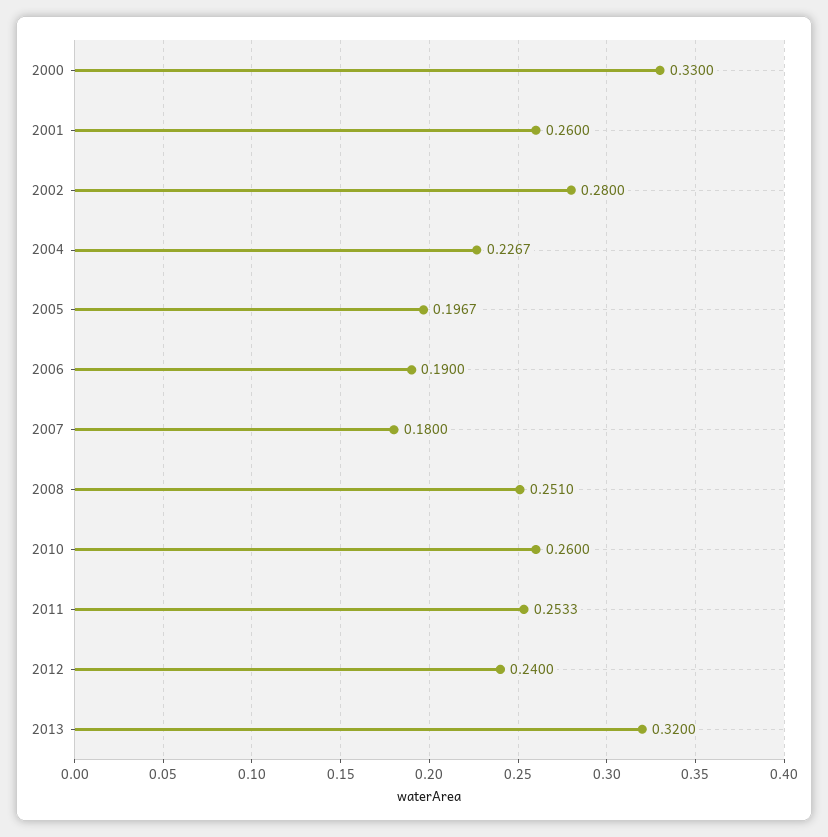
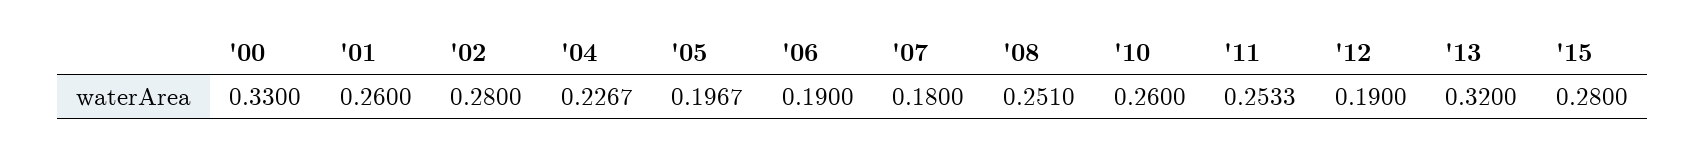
2012: 0.24 -> 0.19
'15: none -> 0.28

